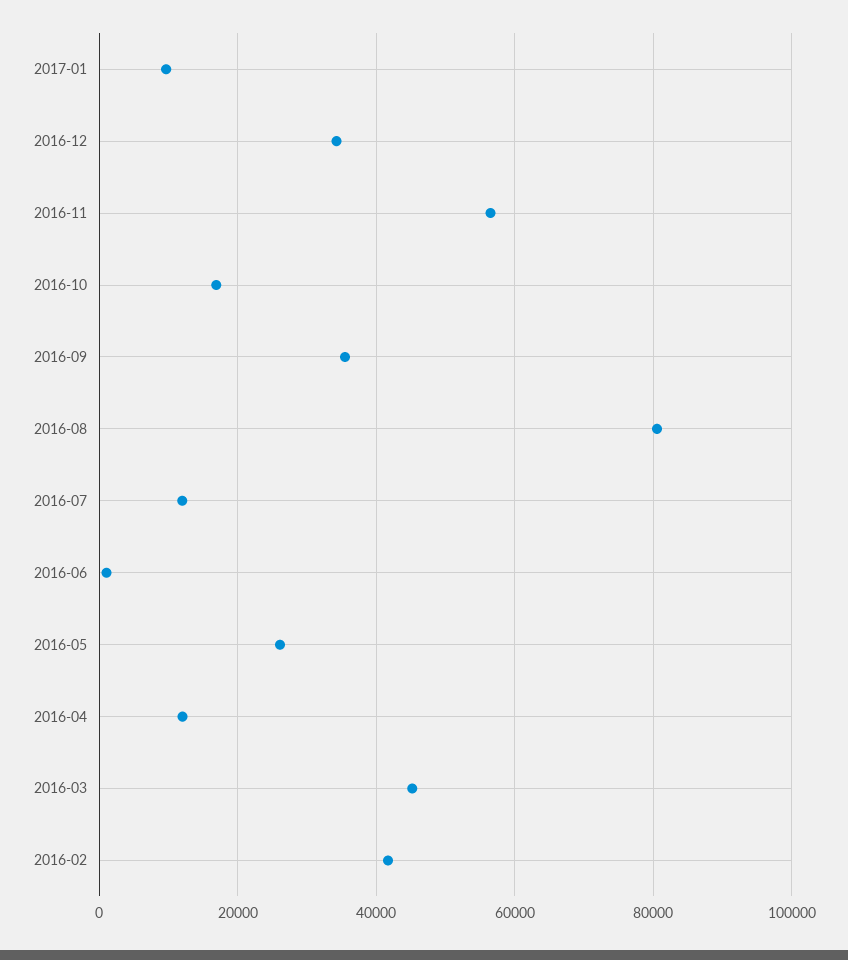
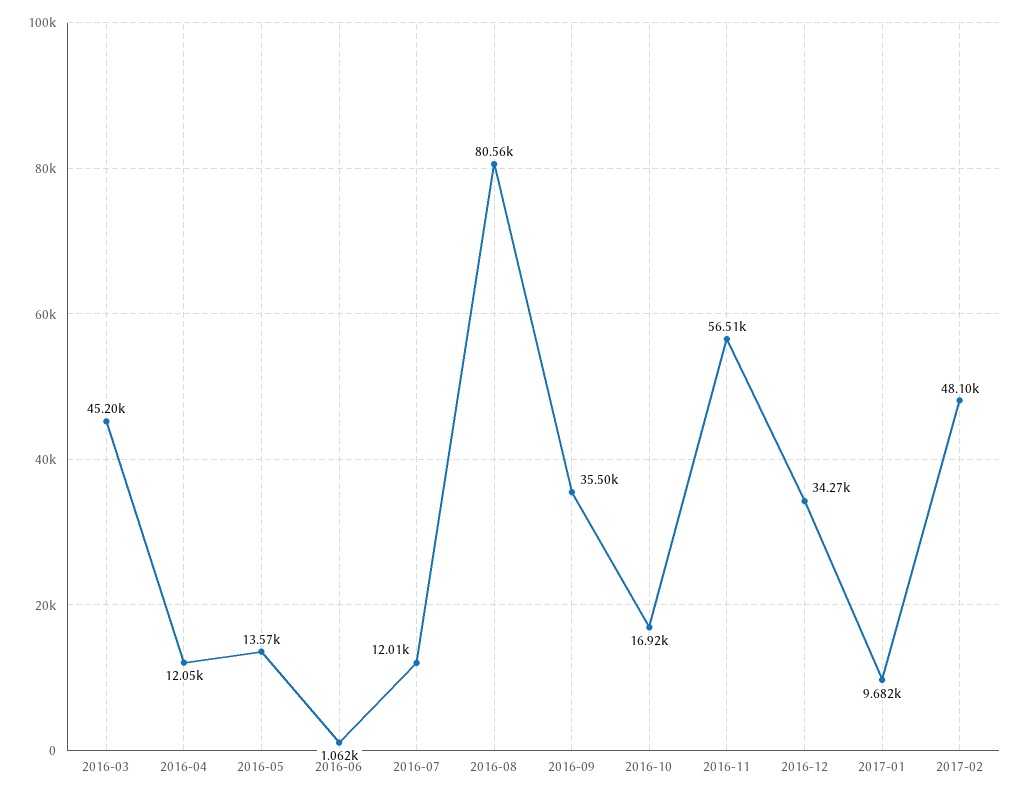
2016-05: 26000 -> 13570
2016-02: 42000 -> none
2017-02: none -> 48100

